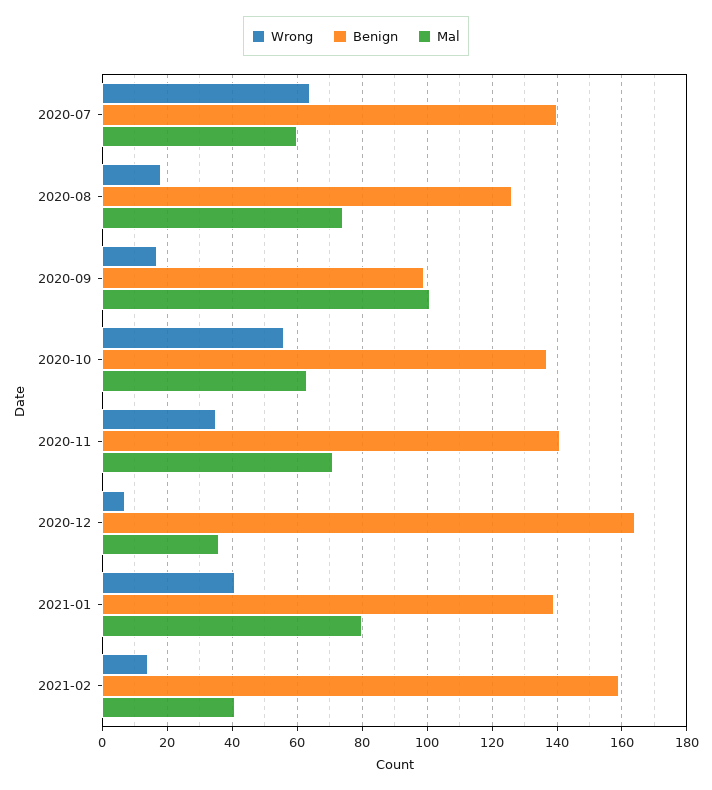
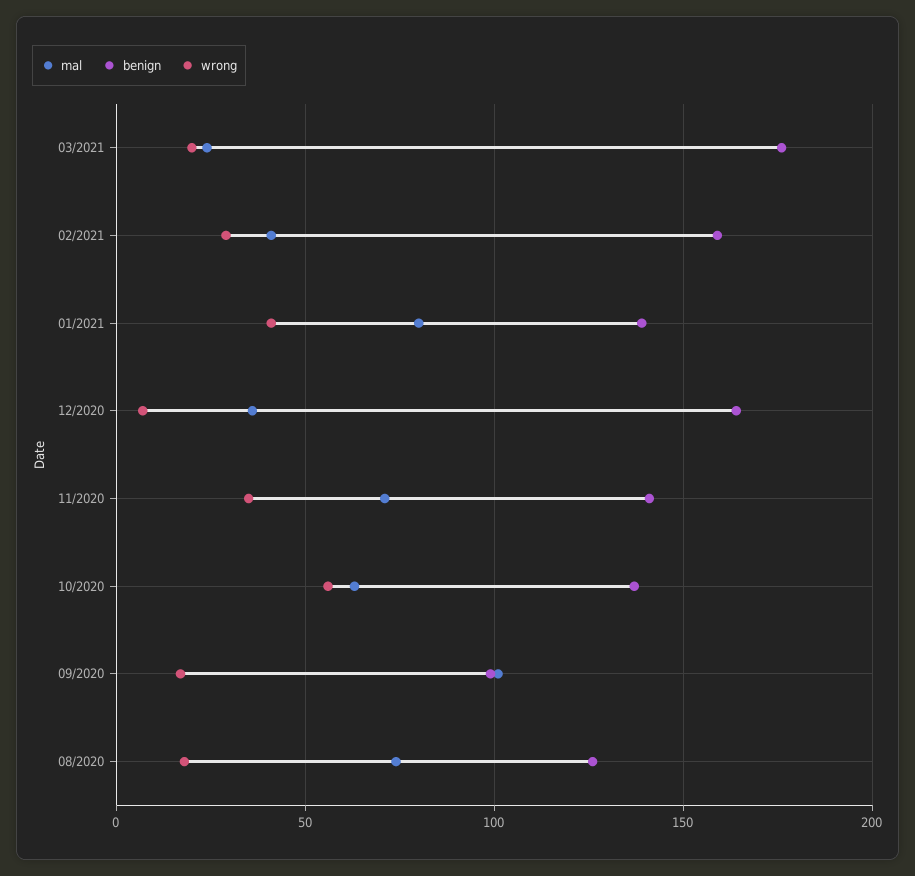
Wrong, 2020-07: 65 -> none
Benign, 2020-07: 140 -> none
Mal, 2020-07: 60 -> none
Wrong, 2021-02: 15 -> 30
Mal, 03/2021: none -> 25
Benign, 03/2021: none -> 175
Wrong, 03/2021: none -> 20

